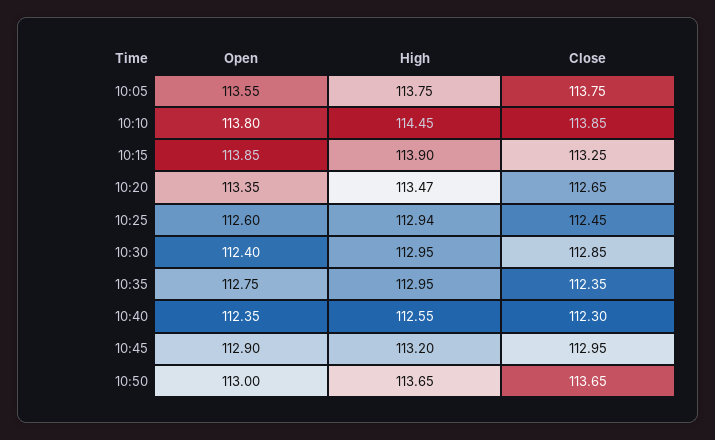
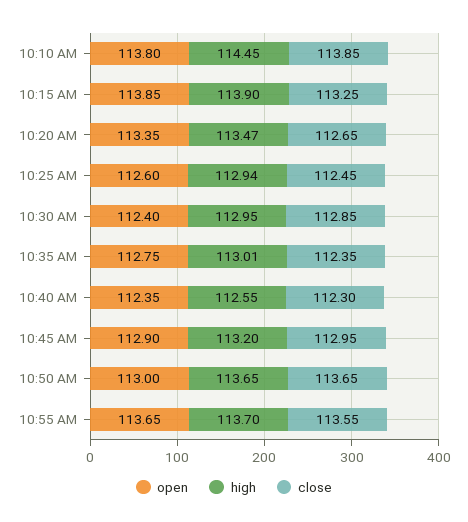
Open, 10:05: 113.55 -> none
High, 10:05: 113.75 -> none
Close, 10:05: 113.75 -> none
High, 10:35: 112.95 -> 113.01
Open, 10:55 AM: none -> 113.65
High, 10:55 AM: none -> 113.7
Close, 10:55 AM: none -> 113.55

